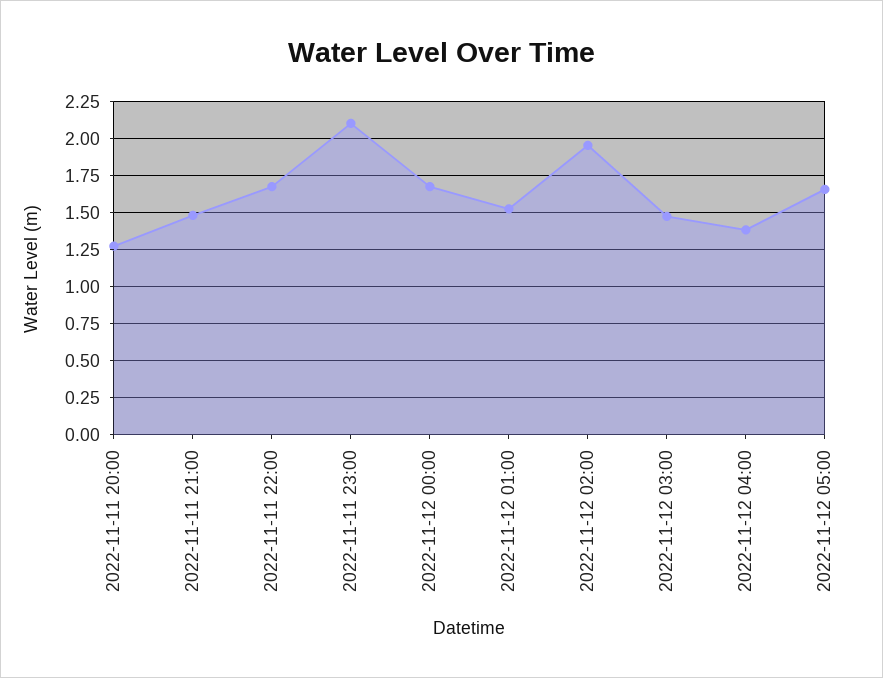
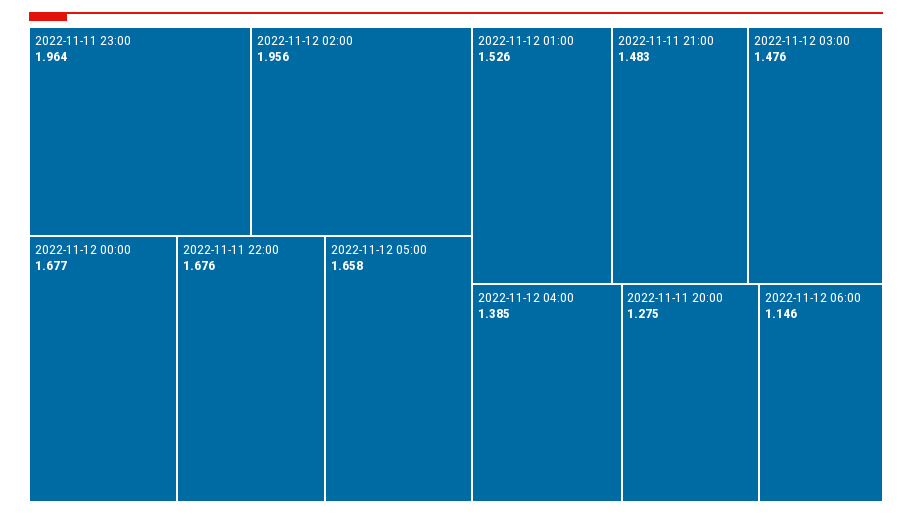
2022-11-11 23:00: 2.1 -> 1.964
2022-11-12 06:00: none -> 1.146

